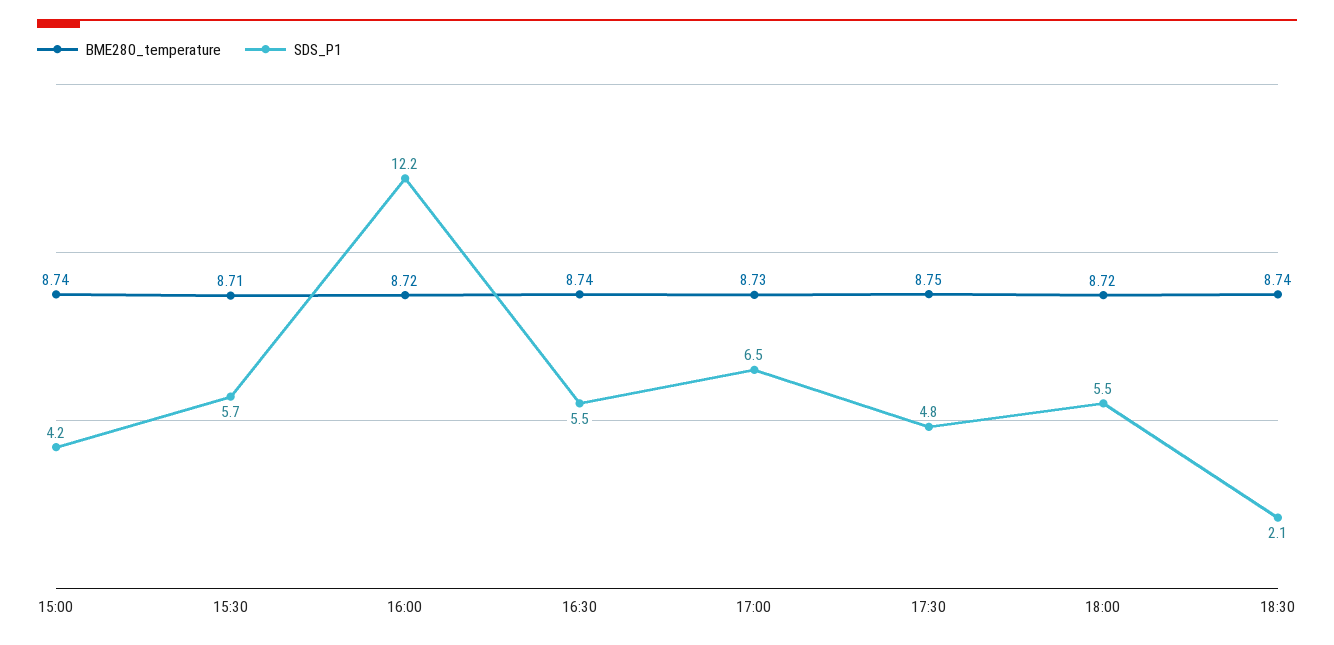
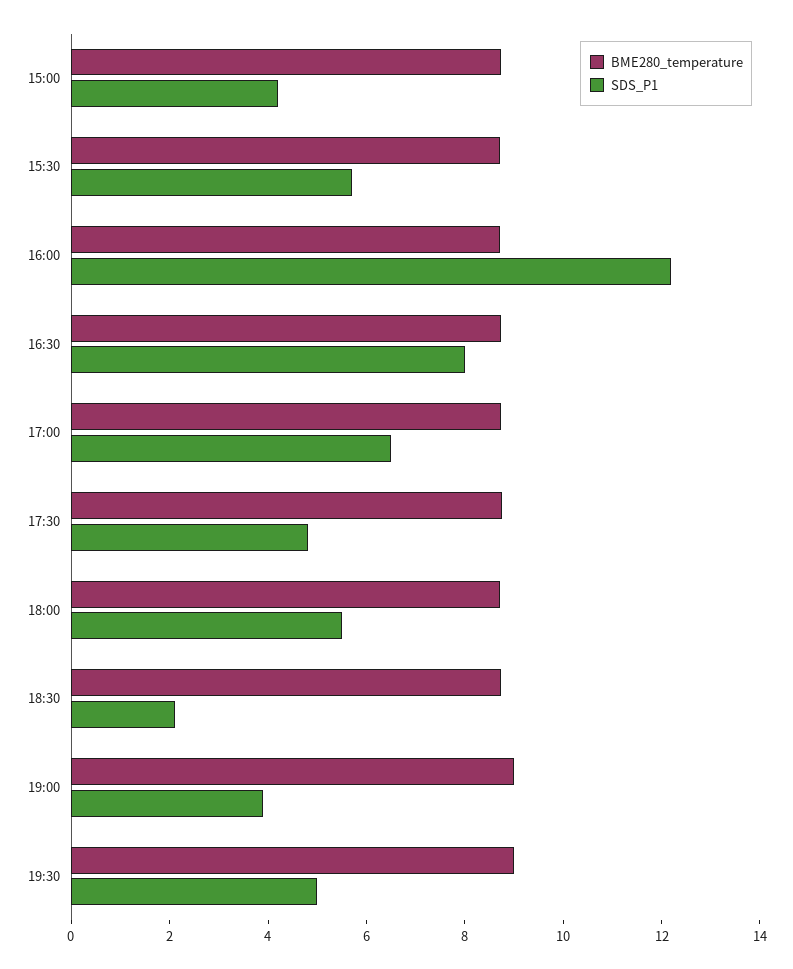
SDS_P1, 16:30: 5.5 -> 8
BME280_temperature, 19:00: none -> 9
SDS_P1, 19:00: none -> 4
BME280_temperature, 19:30: none -> 9
SDS_P1, 19:30: none -> 5

